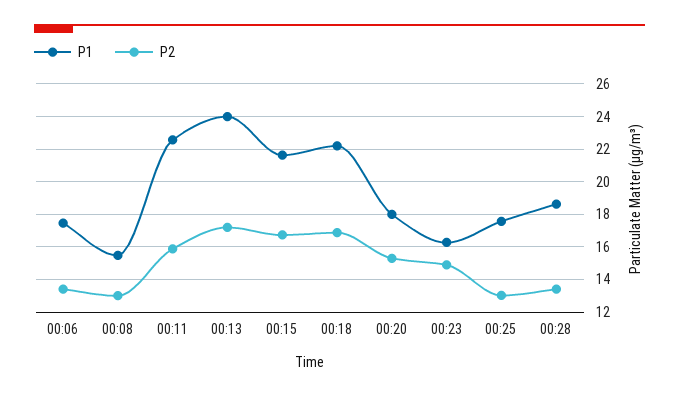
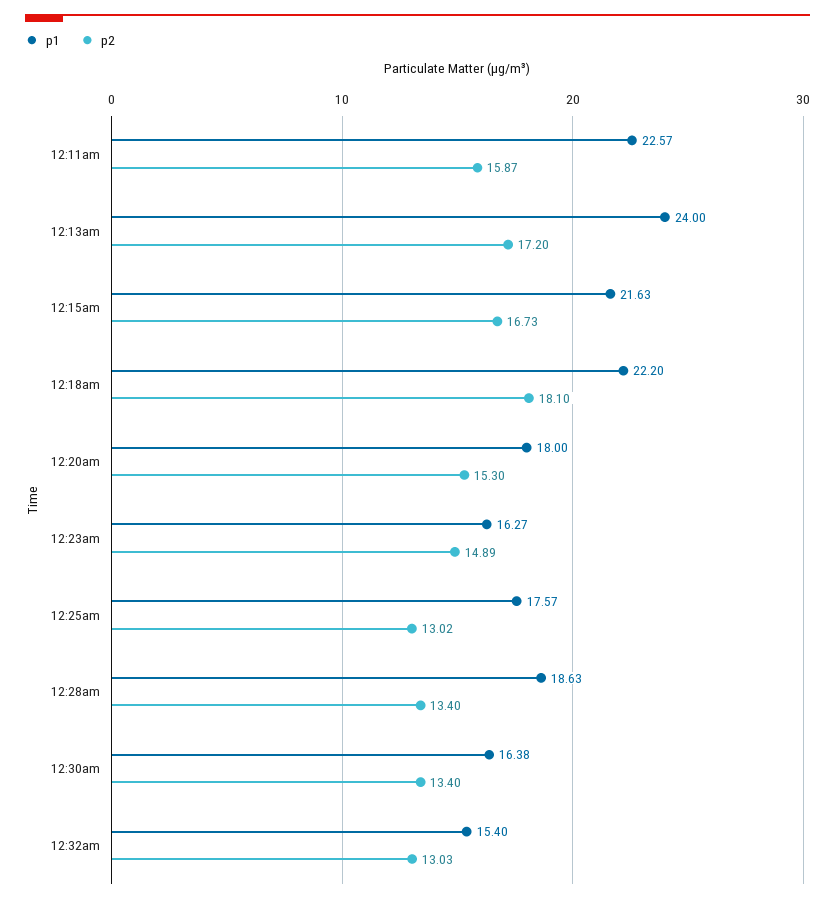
P1, 00:06: 17.5 -> none
P2, 00:06: 13.5 -> none
P1, 00:08: 15.5 -> none
P2, 00:08: 13 -> none
P2, 00:18: 17 -> 18.1
P1, 12:30am: none -> 16.38
P2, 12:30am: none -> 13.4
P1, 12:32am: none -> 15.4
P2, 12:32am: none -> 13.03

